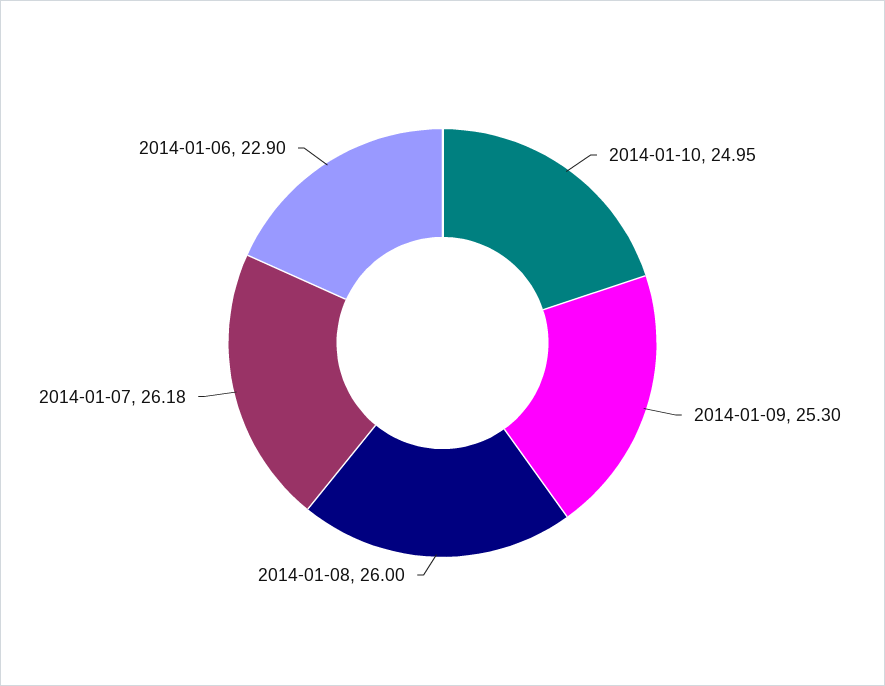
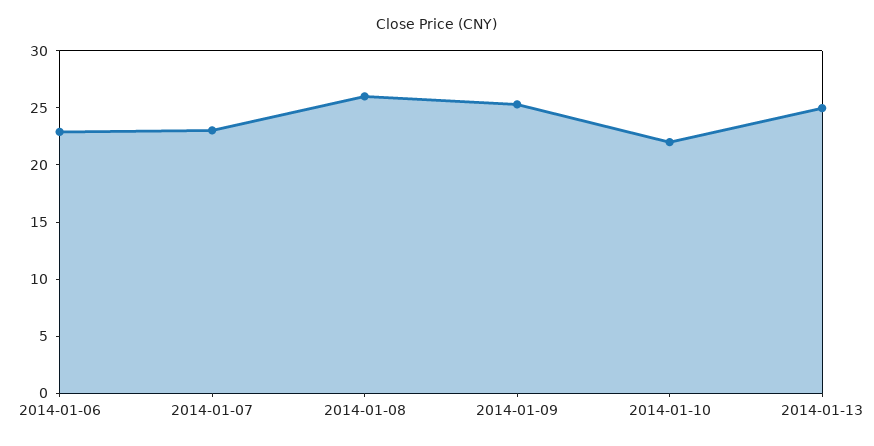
2014-01-10: 24.95 -> 22
2014-01-07: 26.18 -> 23
2014-01-13: none -> 25

